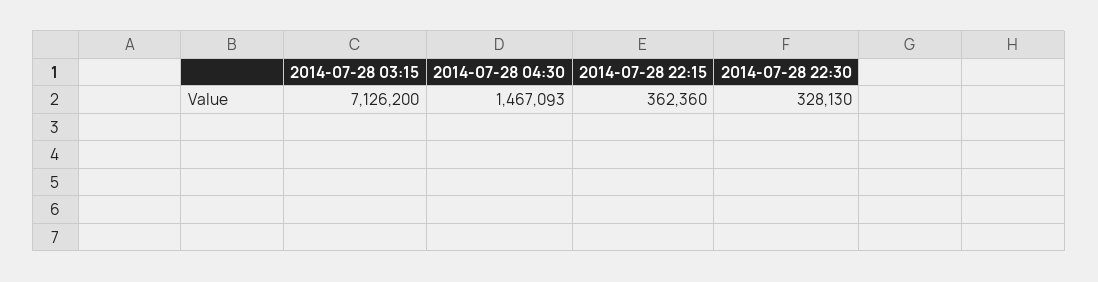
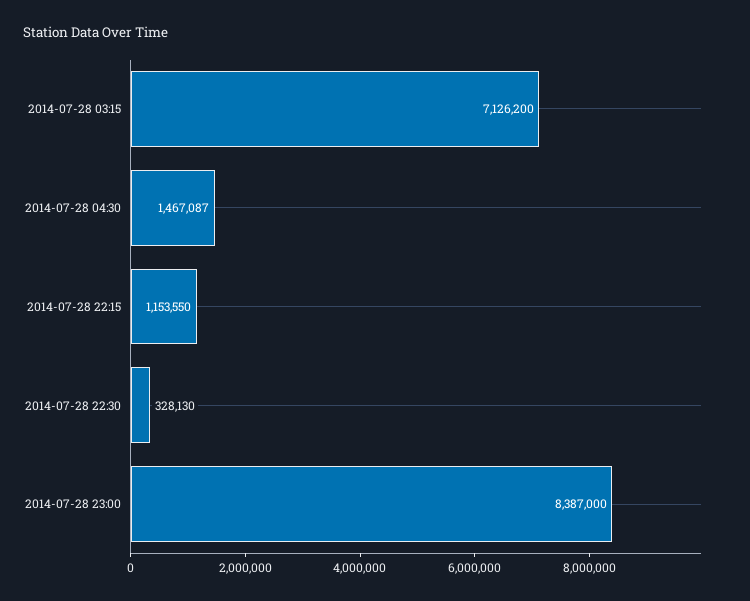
2014-07-28 04:30: 1467093 -> 1467087
2014-07-28 22:15: 362360 -> 1153550
2014-07-28 23:00: none -> 8387000

